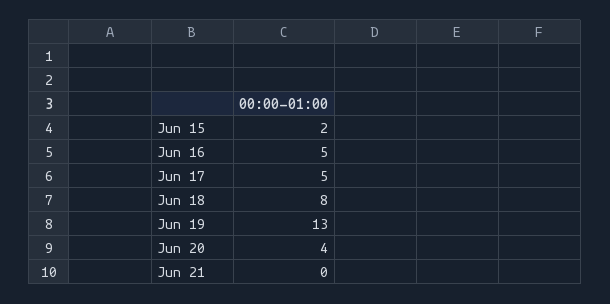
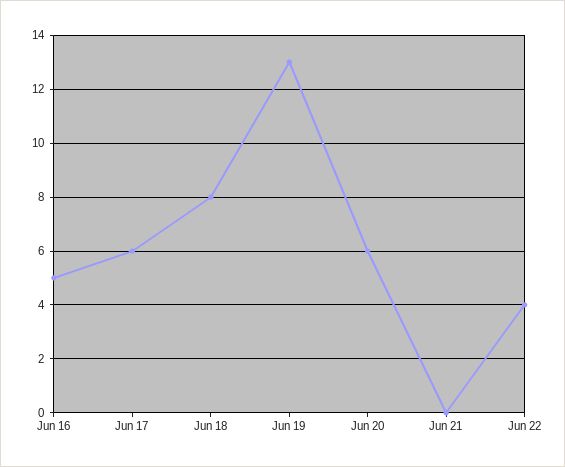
Jun 15: 2 -> none
Jun 17: 5 -> 6
Jun 20: 4 -> 6
Jun 22: none -> 4

